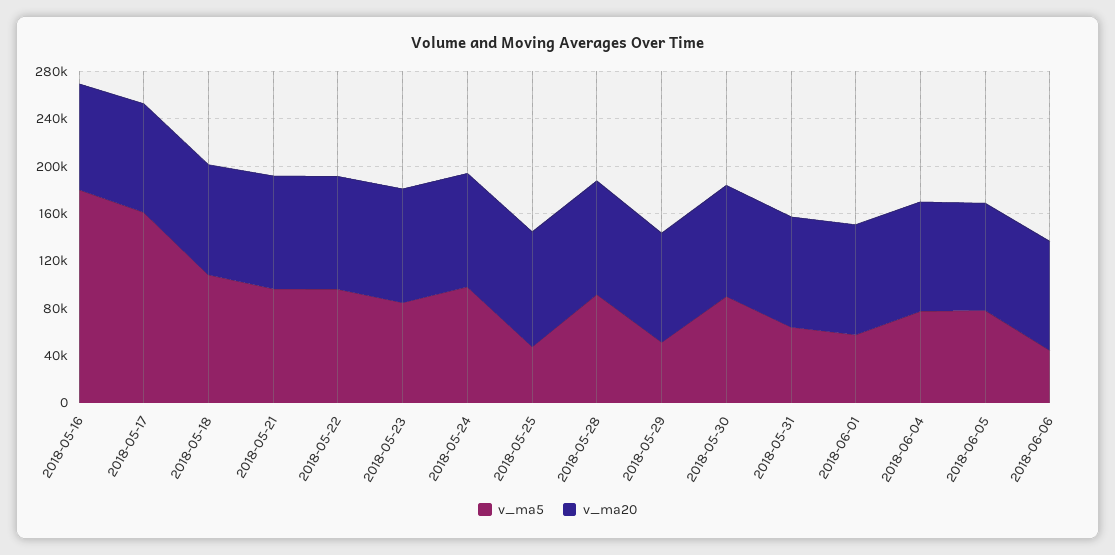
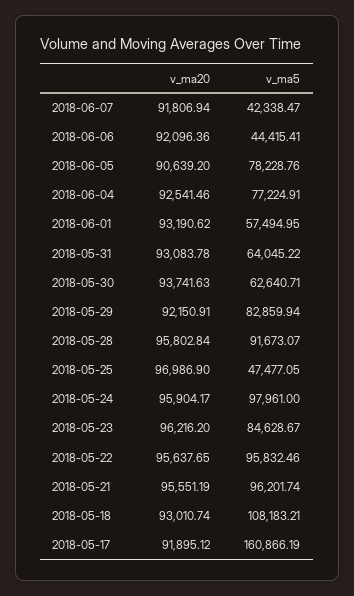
v_ma5, 2018-05-16: 180000 -> none
v_ma20, 2018-05-16: 90000 -> none
v_ma5, 2018-05-29: 50000 -> 82859.94
v_ma5, 2018-05-30: 90000 -> 62640.71
v_ma20, 2018-06-07: none -> 91806.94
v_ma5, 2018-06-07: none -> 42338.47

